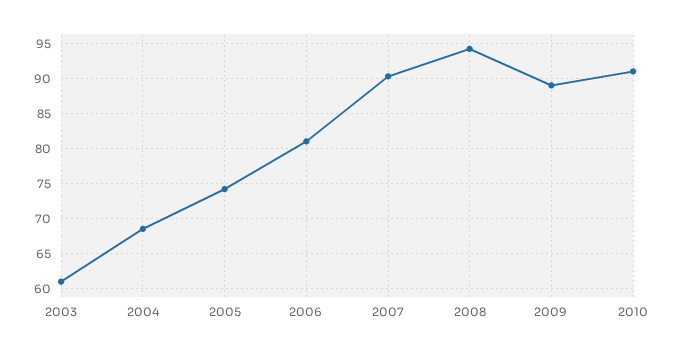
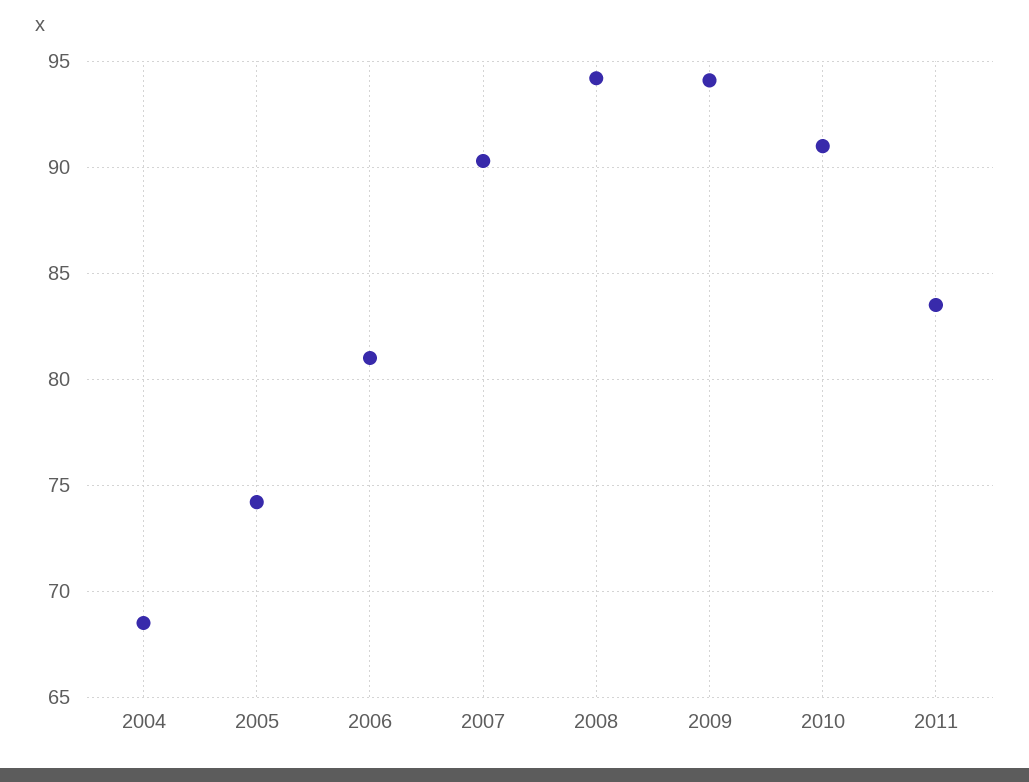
2003: 61 -> none
2009: 89 -> 94
2011: none -> 83.5

